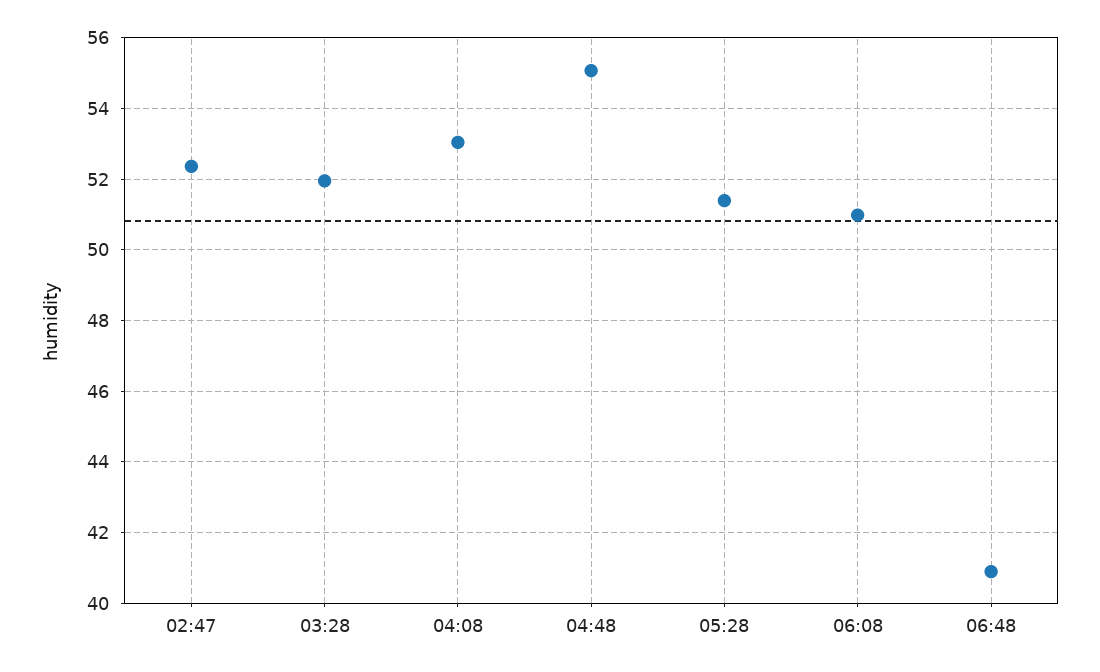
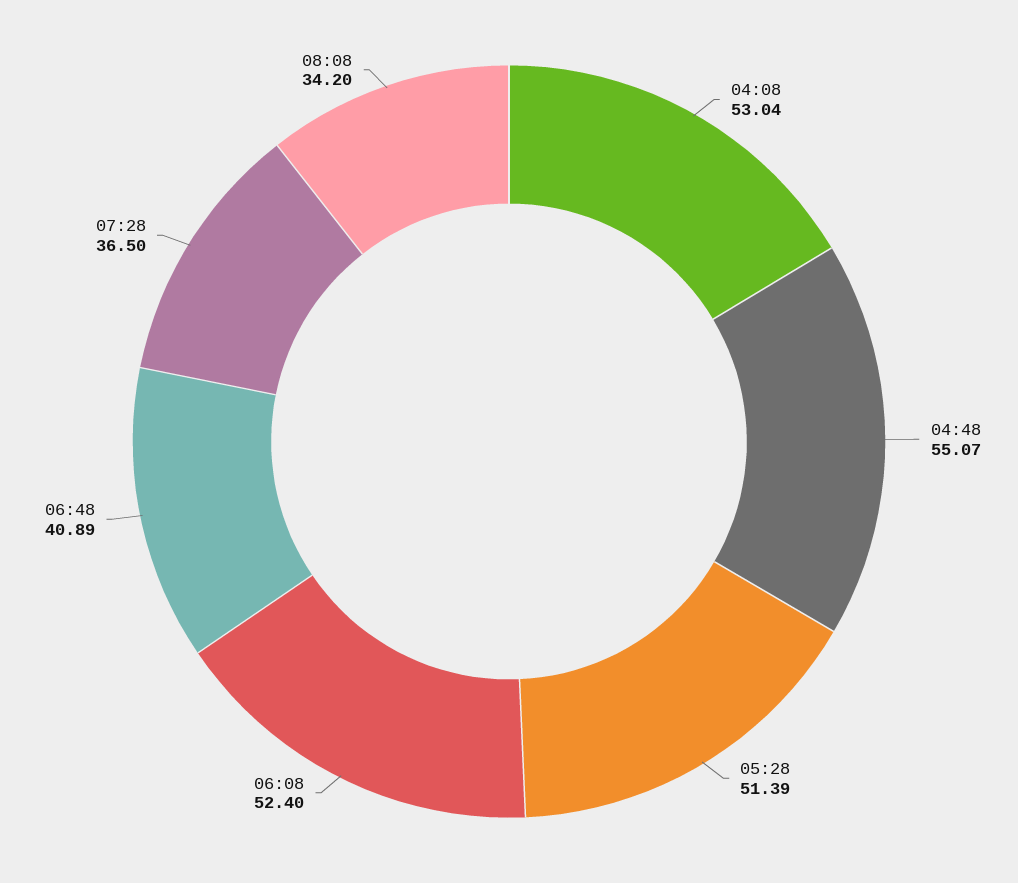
02:47: 52.4 -> none
03:28: 52 -> none
06:08: 51 -> 52.4
07:28: none -> 36.5
08:08: none -> 34.2

